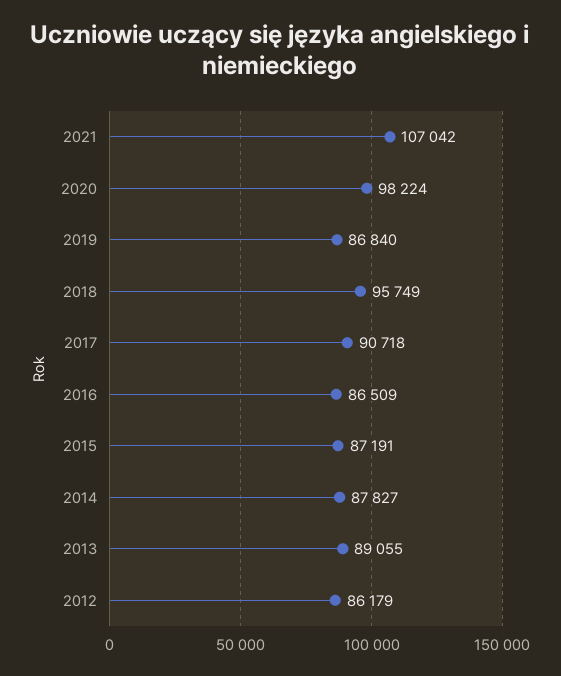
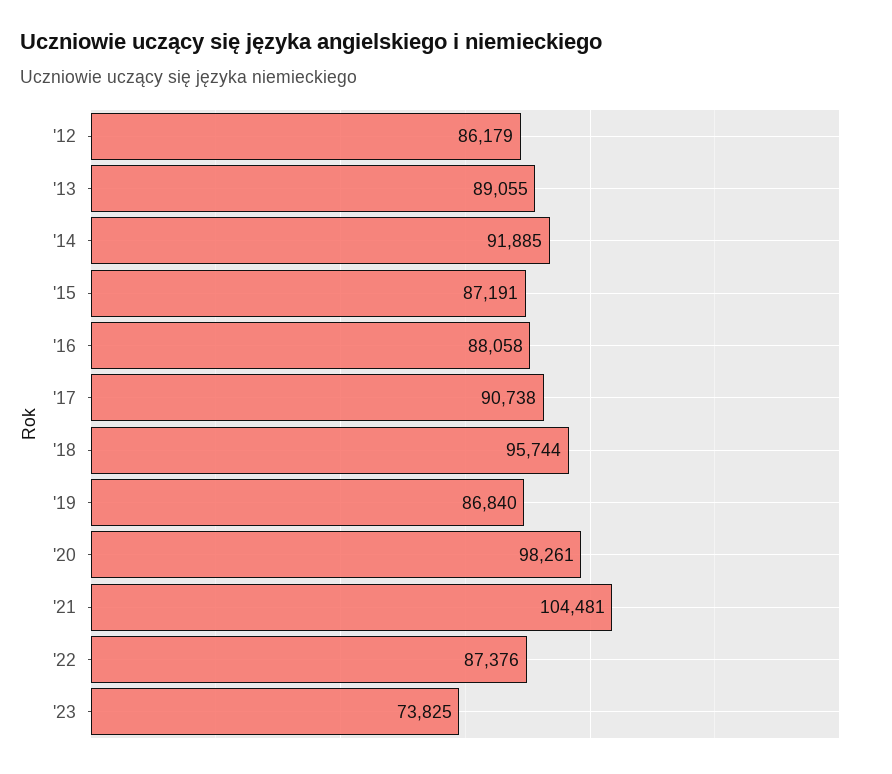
2021: 107042 -> 104481
2020: 98224 -> 98261
2018: 95749 -> 95744
2017: 90718 -> 90738
2016: 86509 -> 88058
2014: 87827 -> 91885
'22: none -> 87376
'23: none -> 73825

